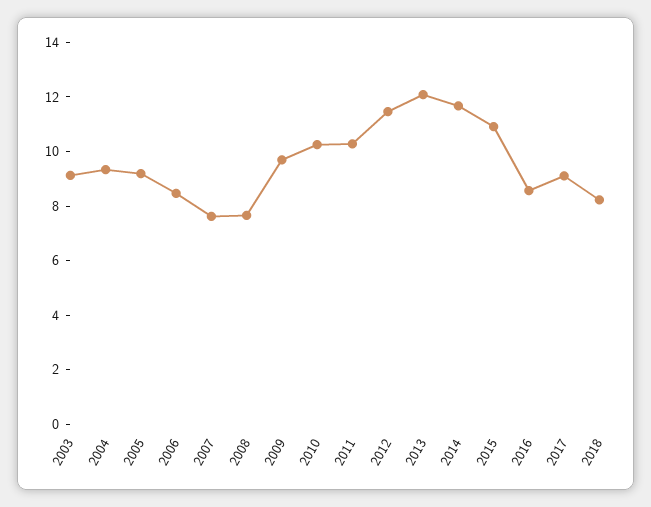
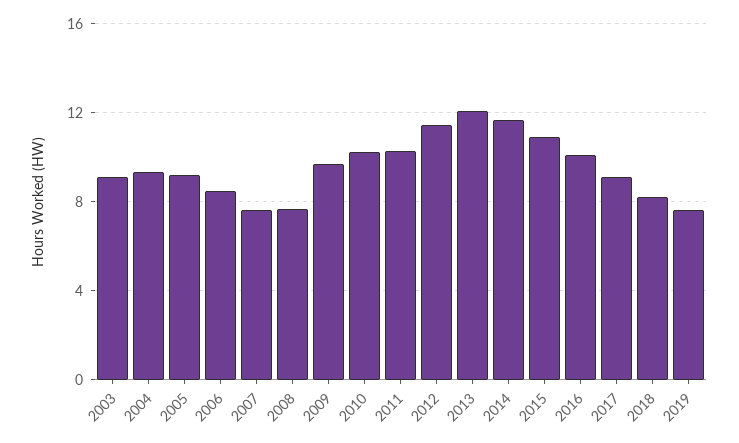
2016: 8.5 -> 10
2019: none -> 7.5

